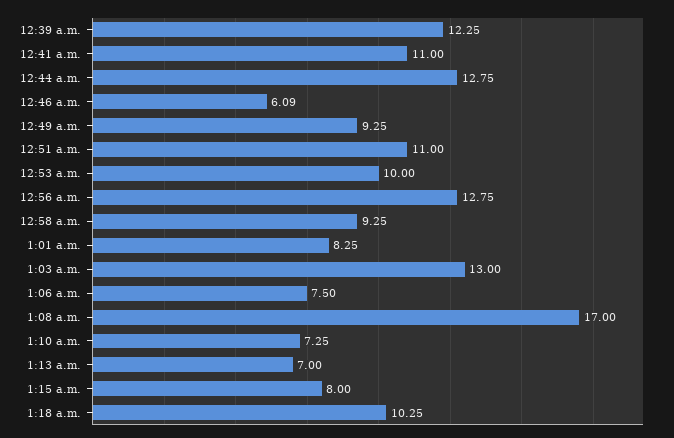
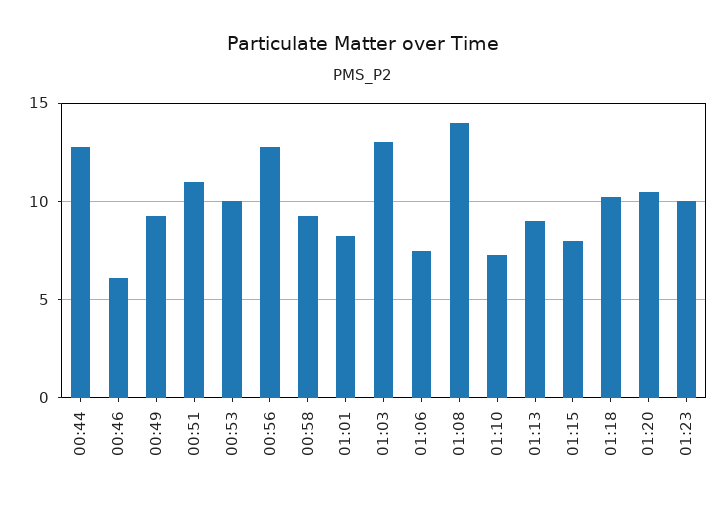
12:39 a.m.: 12.25 -> none
12:41 a.m.: 11 -> none
1:08 a.m.: 17 -> 14
1:13 a.m.: 7 -> 9
01:20: none -> 10.5
01:23: none -> 10

